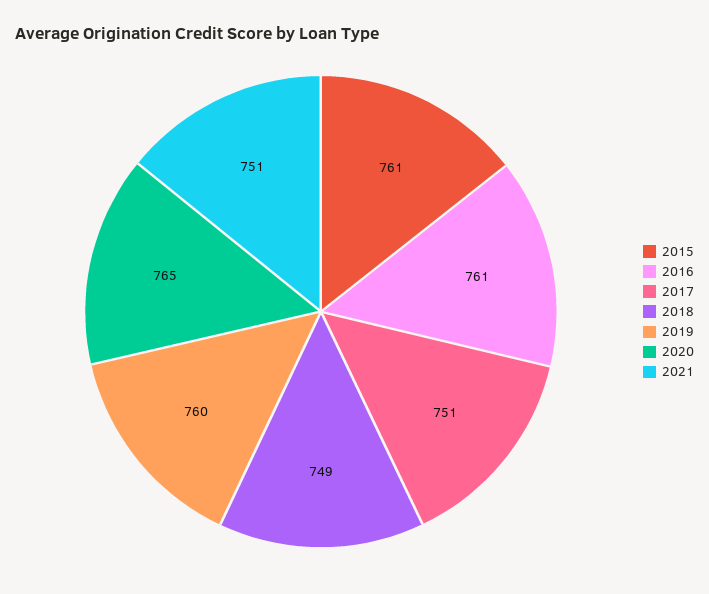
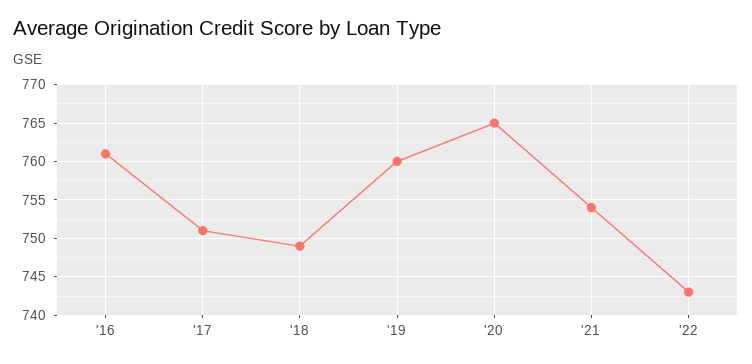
2015: 761 -> none
2021: 751 -> 754
'22: none -> 743

